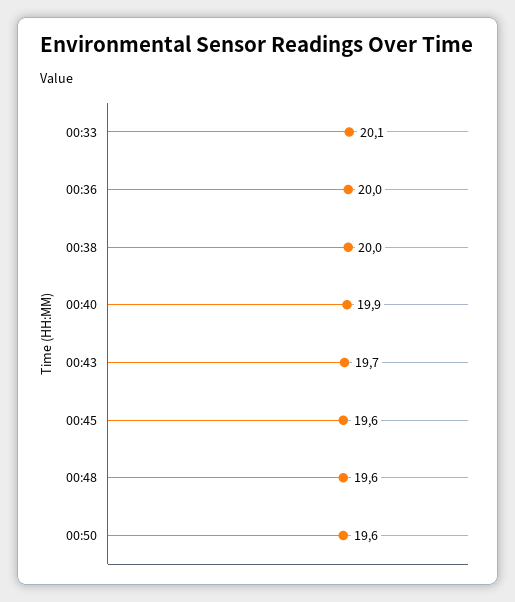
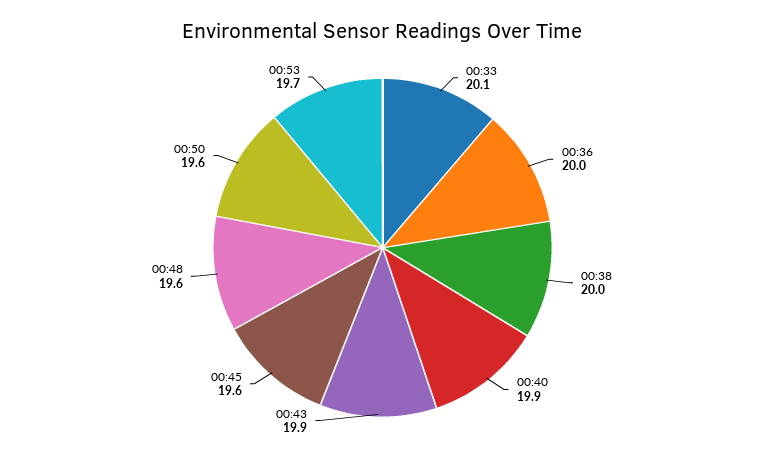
00:43: 19.7 -> 19.9
00:53: none -> 19.7

